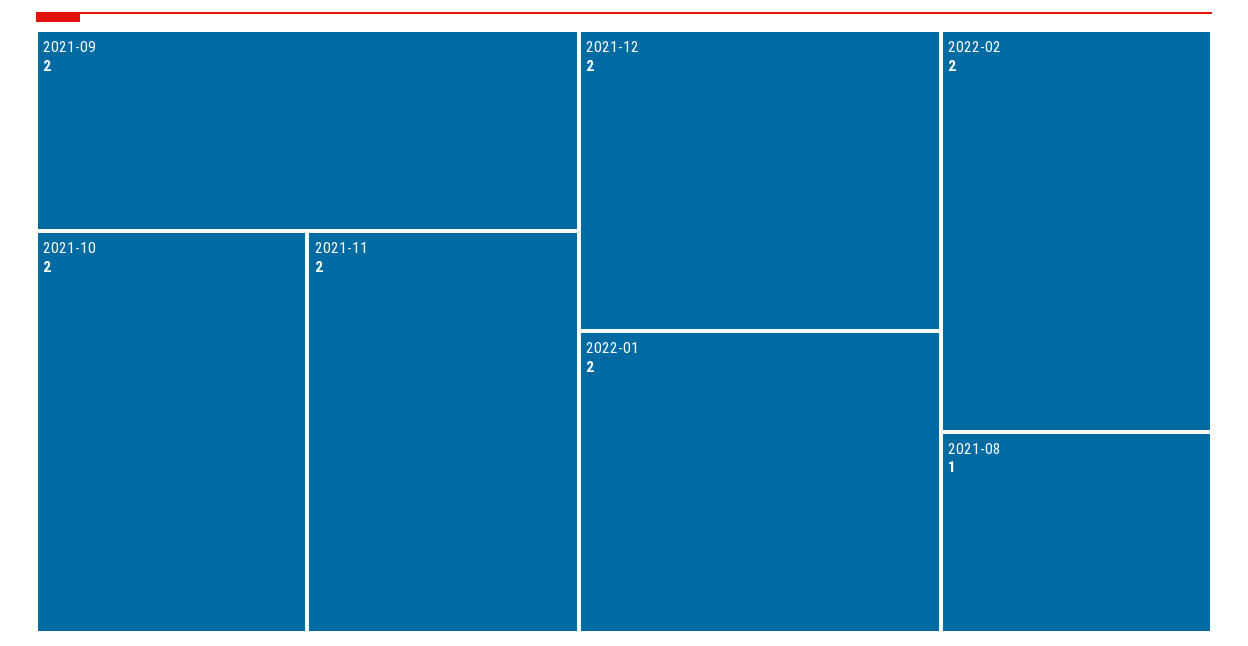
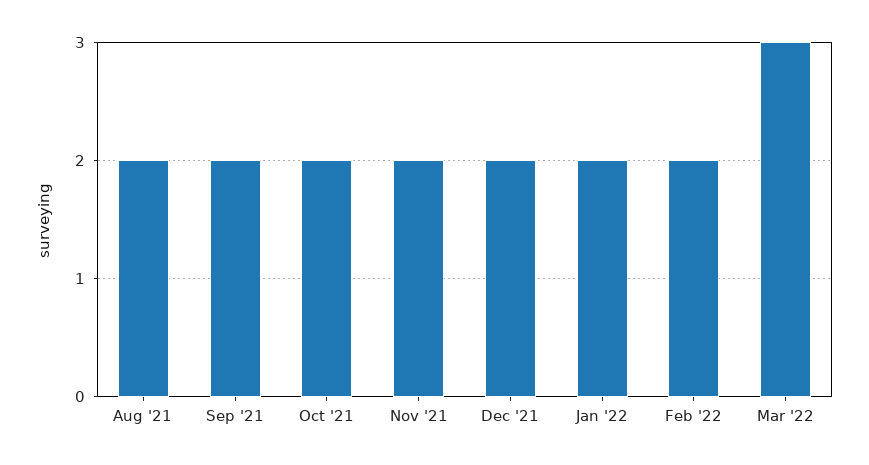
2021-08: 1 -> 2
Mar '22: none -> 3

